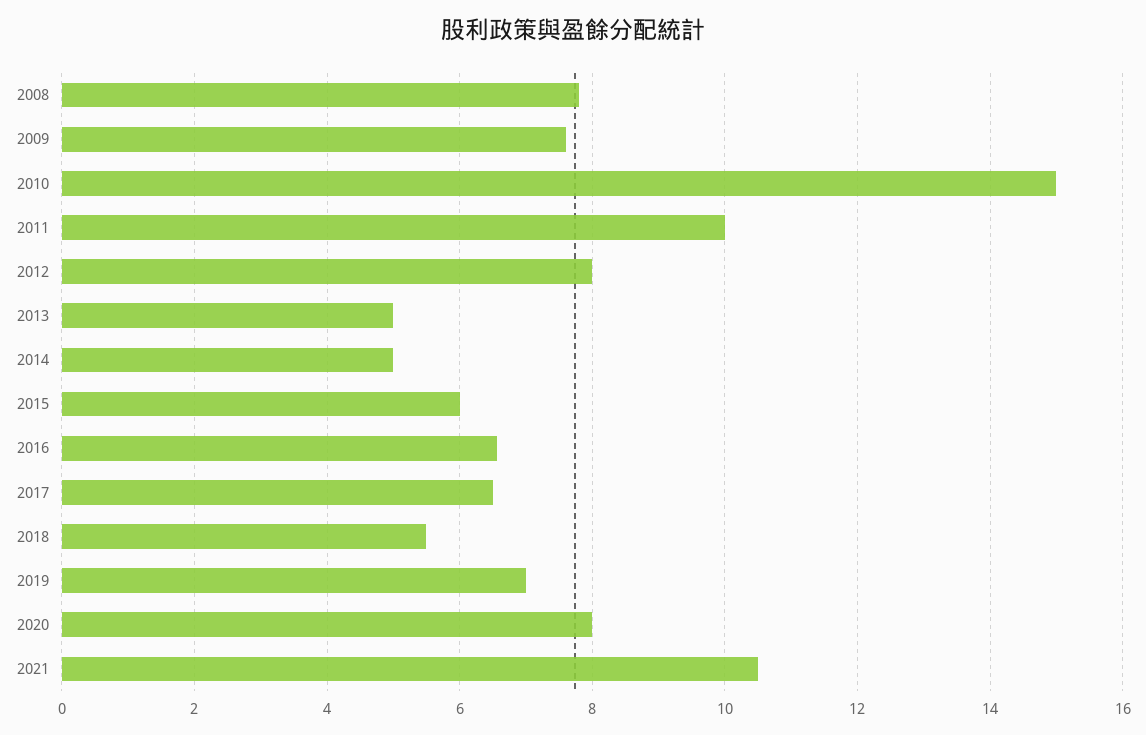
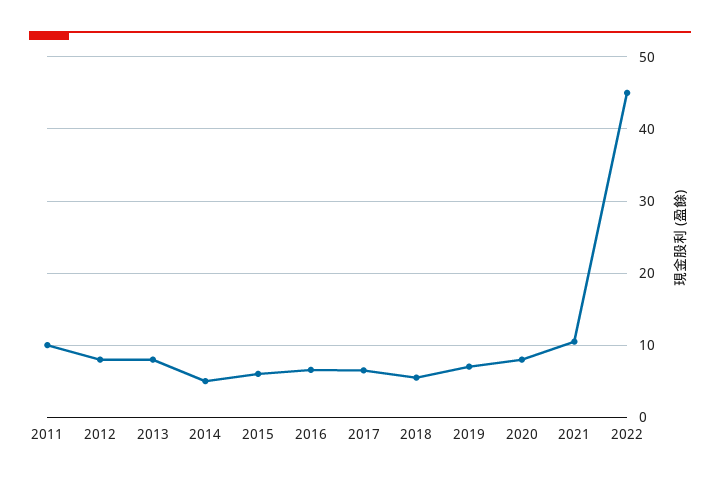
2008: 7.8 -> none
2009: 7.6 -> none
2010: 15 -> none
2013: 5 -> 8
2022: none -> 45

